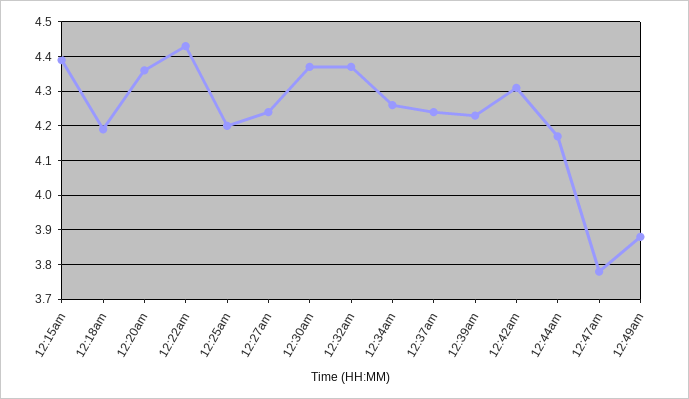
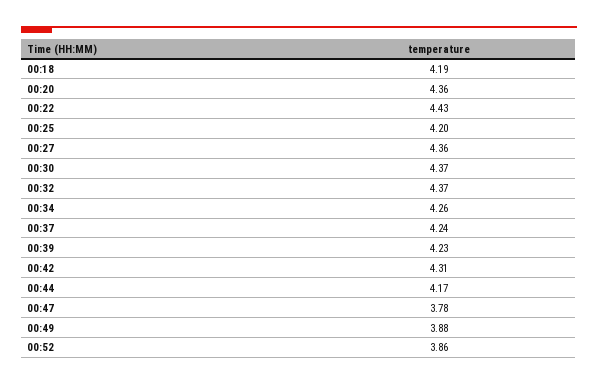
12:15am: 4.4 -> none
12:27am: 4.25 -> 4.36
00:52: none -> 3.86

